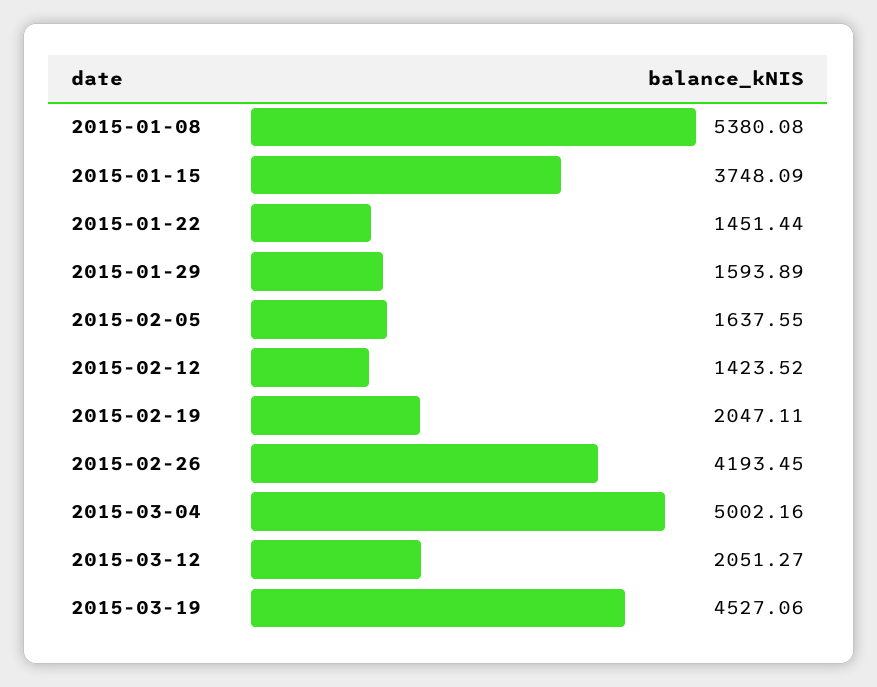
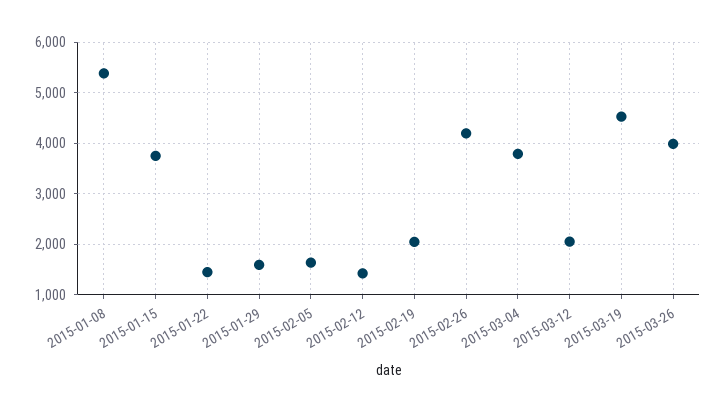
2015-03-04: 5002.16 -> 3800
2015-03-26: none -> 4000

